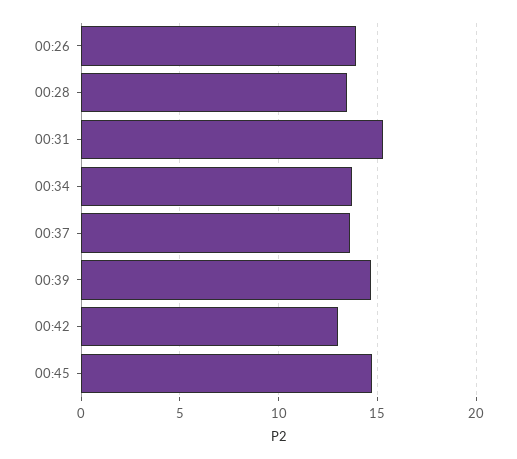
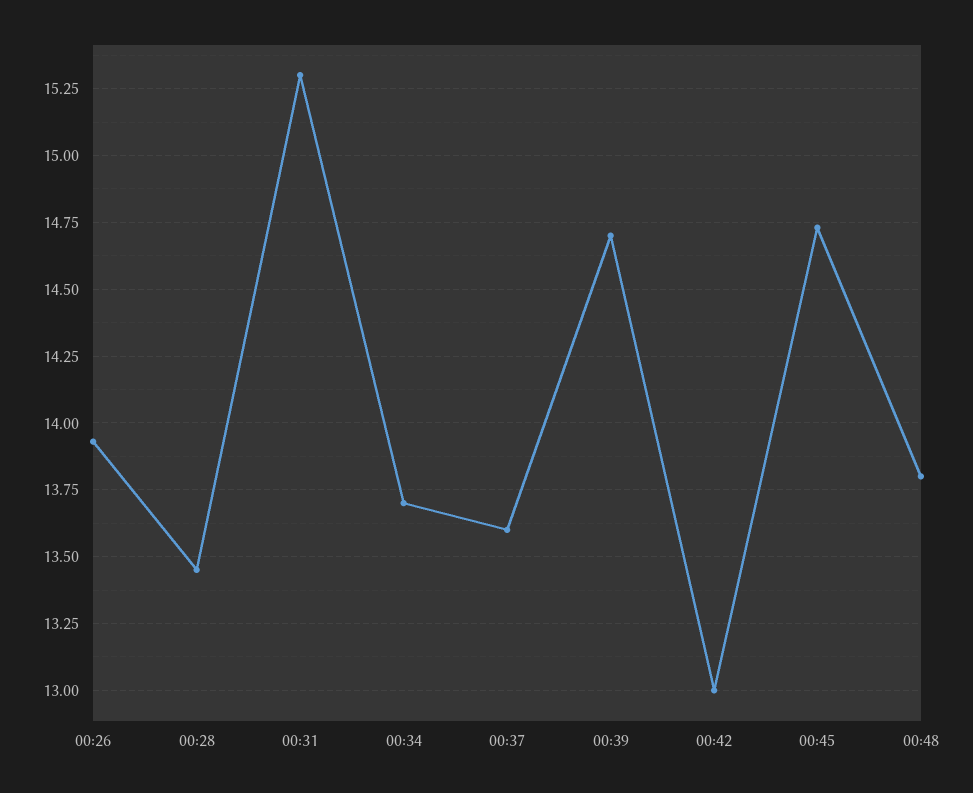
00:48: none -> 13.8

